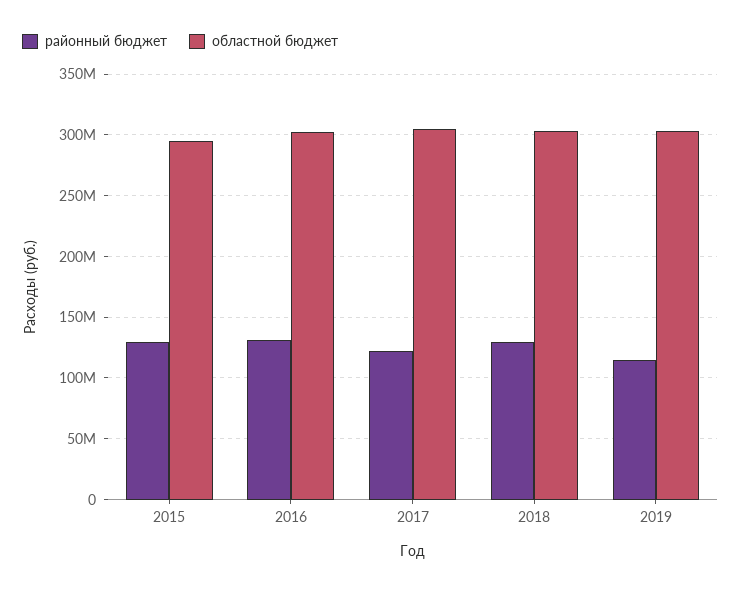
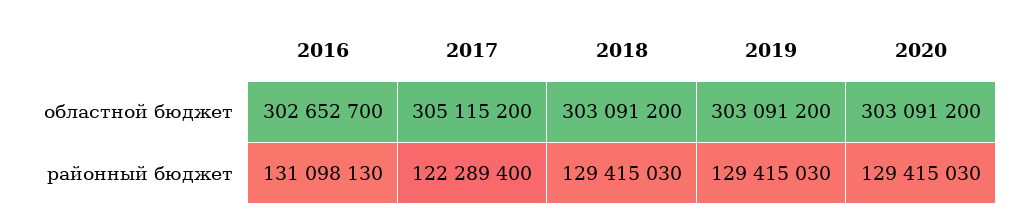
районный бюджет, 2015: 130000000 -> none
областной бюджет, 2015: 295000000 -> none
районный бюджет, 2019: 115000000 -> 129415030
областной бюджет, 2020: none -> 303091200
районный бюджет, 2020: none -> 129415030

